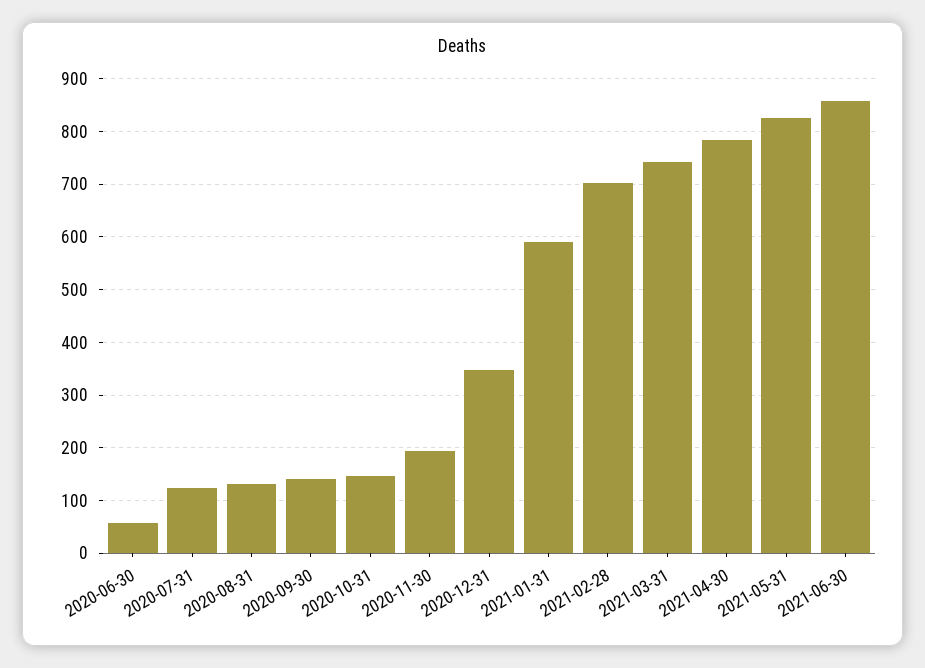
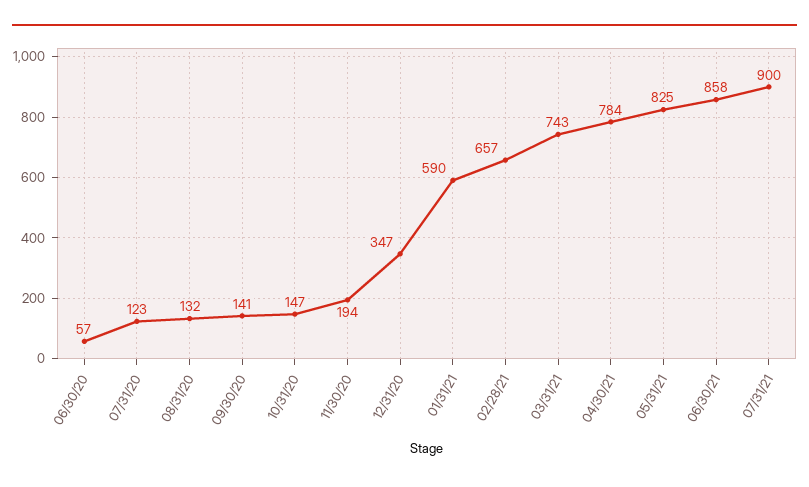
2021-02-28: 700 -> 657
07/31/21: none -> 900

